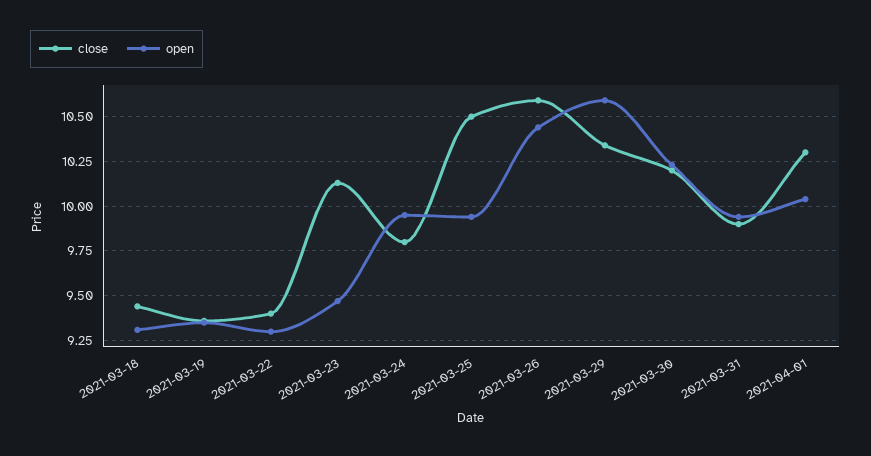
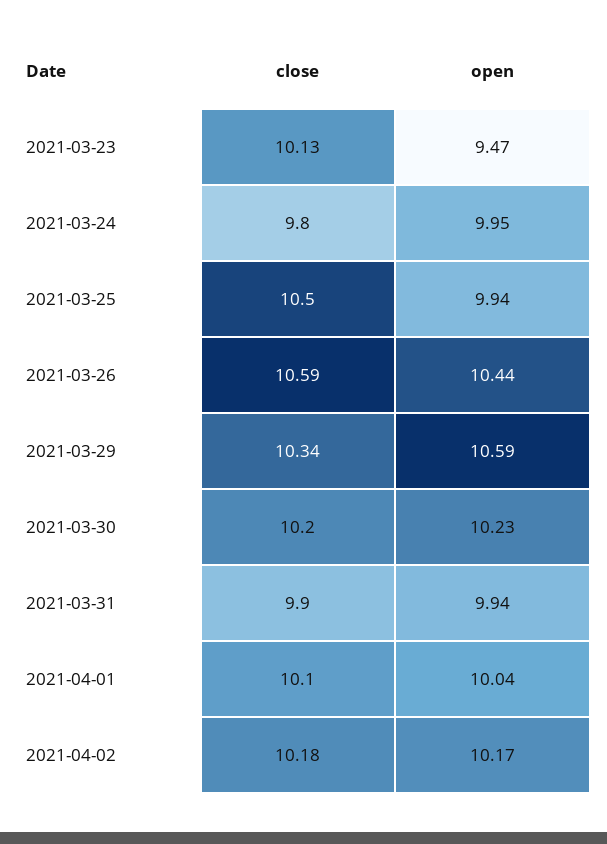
close, 2021-03-18: 9.45 -> none
open, 2021-03-18: 9.3 -> none
close, 2021-03-19: 9.35 -> none
open, 2021-03-19: 9.35 -> none
close, 2021-03-22: 9.4 -> none
open, 2021-03-22: 9.3 -> none
close, 2021-04-01: 10.3 -> 10.1
close, 2021-04-02: none -> 10.18
open, 2021-04-02: none -> 10.17

